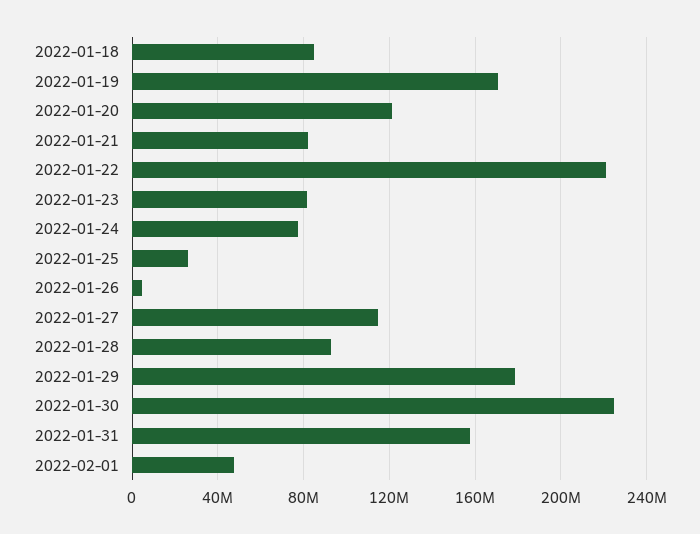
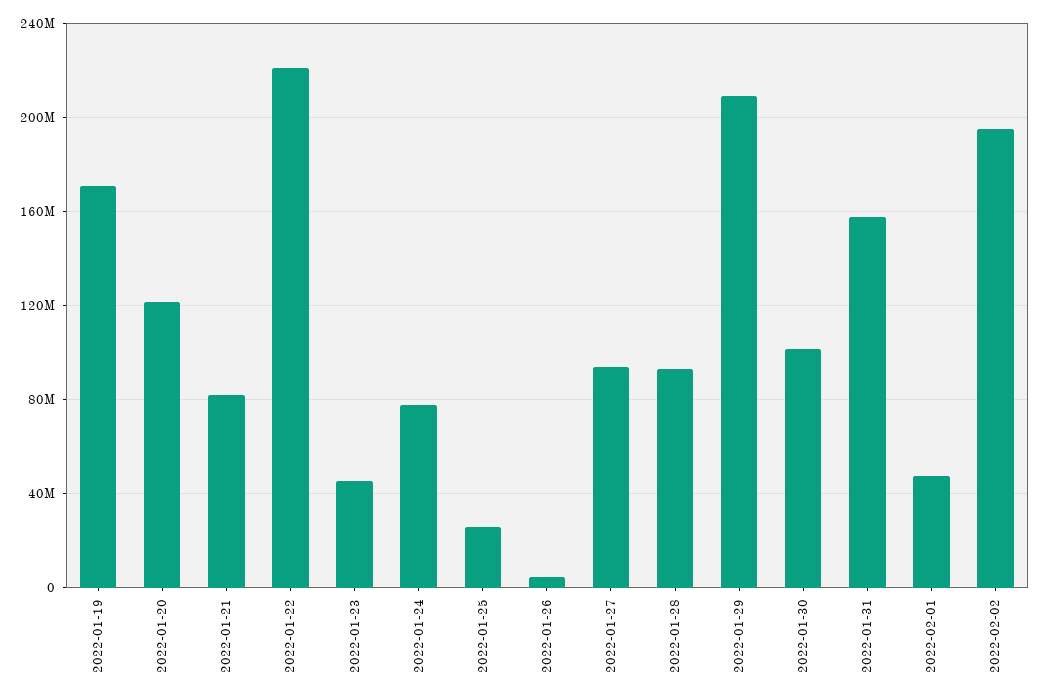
2022-01-18: 85000000 -> none
2022-01-23: 80000000 -> 45000000
2022-01-27: 115000000 -> 95000000
2022-01-29: 180000000 -> 210000000
2022-01-30: 225000000 -> 100000000
2022-02-02: none -> 195000000

